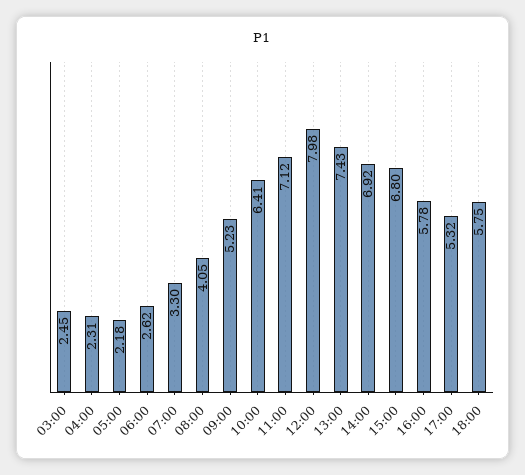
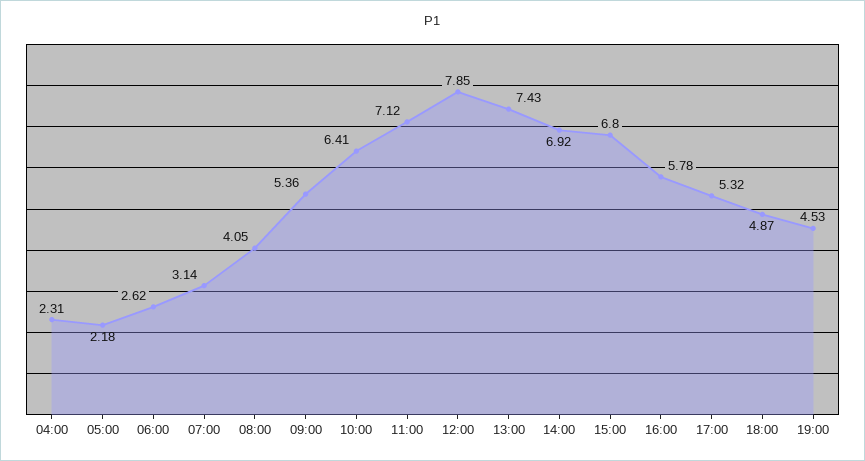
03:00: 2.45 -> none
07:00: 3.3 -> 3.14
09:00: 5.23 -> 5.36
12:00: 7.98 -> 7.85
18:00: 5.75 -> 4.87
19:00: none -> 4.53

